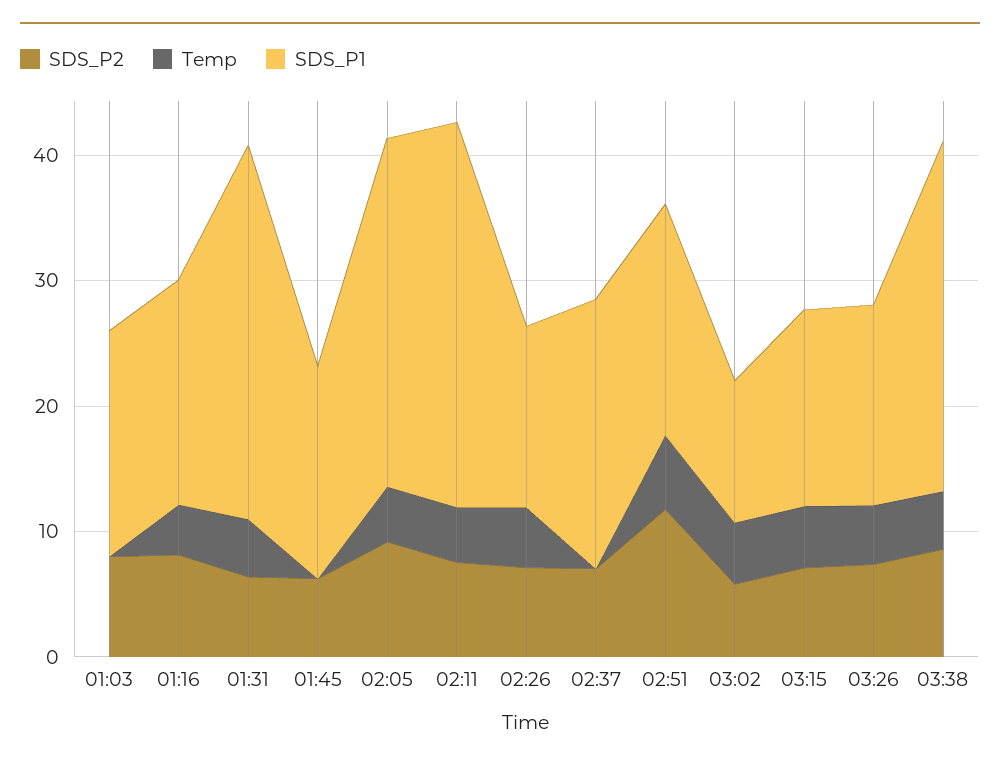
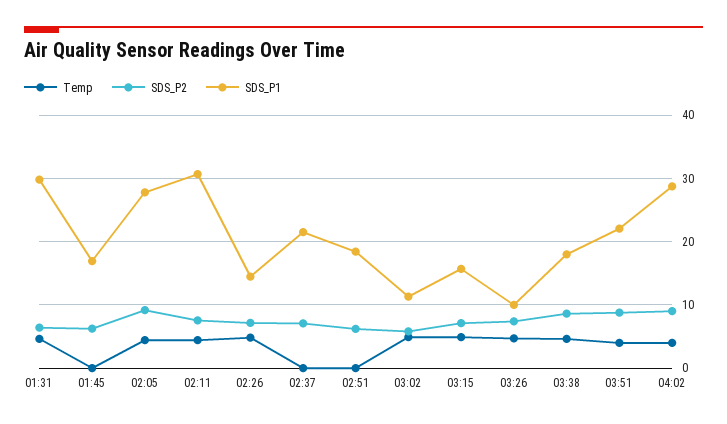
SDS_P2, 01:03: 8 -> none
Temp, 01:03: 0 -> none
SDS_P1, 01:03: 18 -> none
SDS_P2, 01:16: 8 -> none
Temp, 01:16: 4 -> none
SDS_P1, 01:16: 18 -> none
SDS_P2, 02:51: 12 -> 6
Temp, 02:51: 6 -> 0
SDS_P1, 03:26: 16 -> 10
SDS_P1, 03:38: 28 -> 18
Temp, 03:51: none -> 4
SDS_P2, 03:51: none -> 9
SDS_P1, 03:51: none -> 22
Temp, 04:02: none -> 4
SDS_P2, 04:02: none -> 9
SDS_P1, 04:02: none -> 29

